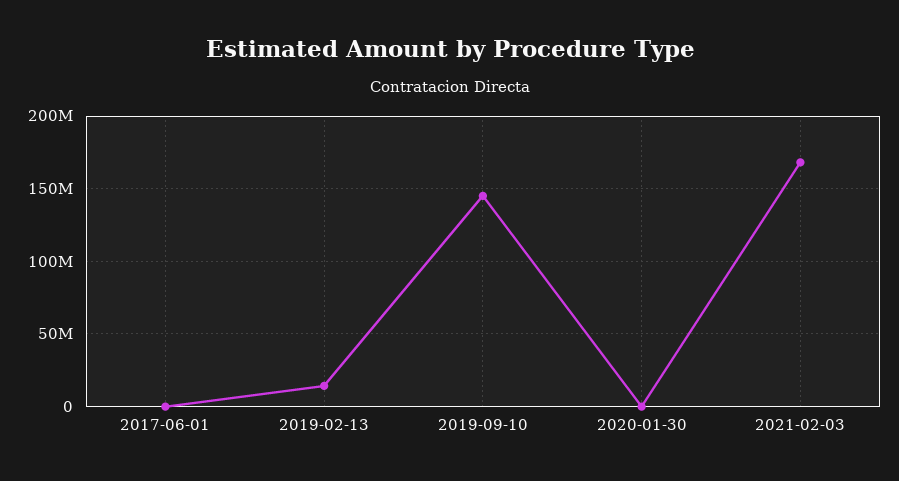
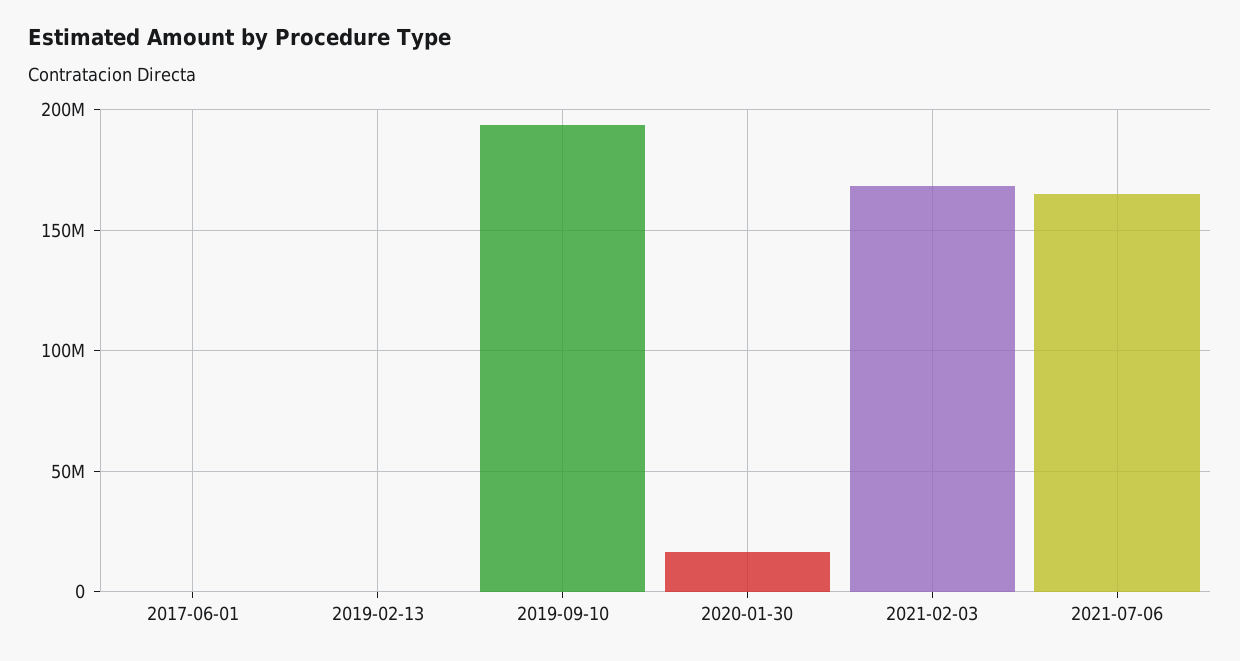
2019-02-13: 15000000 -> 0
2019-09-10: 145000000 -> 195000000
2020-01-30: 0 -> 15000000
2021-07-06: none -> 165000000

